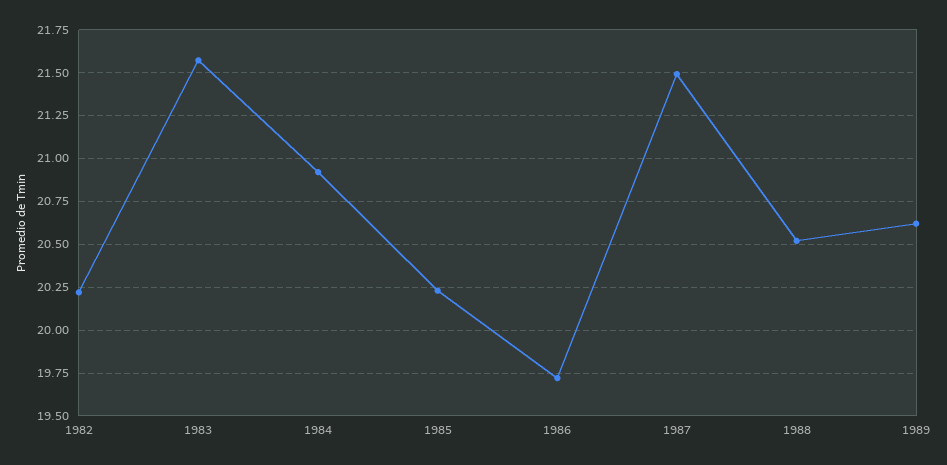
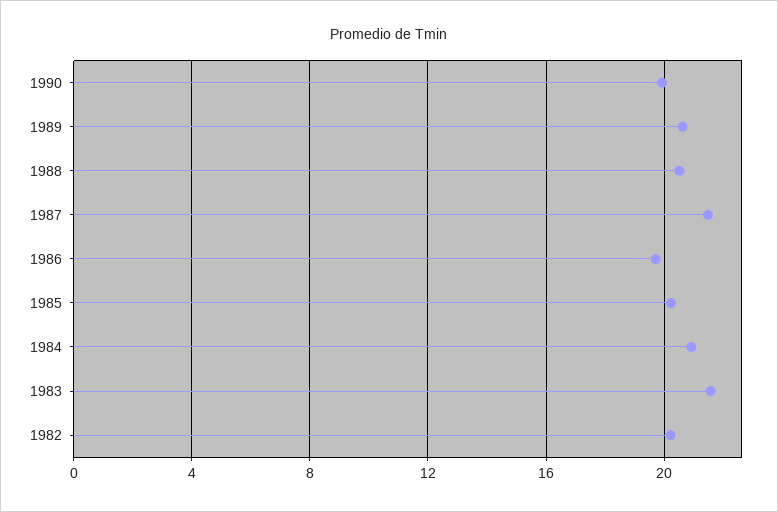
1990: none -> 20

